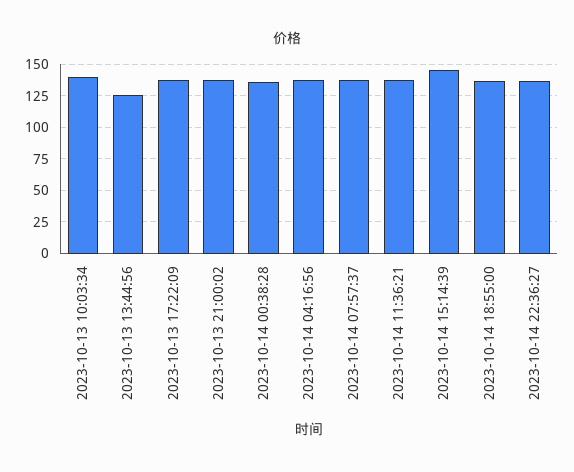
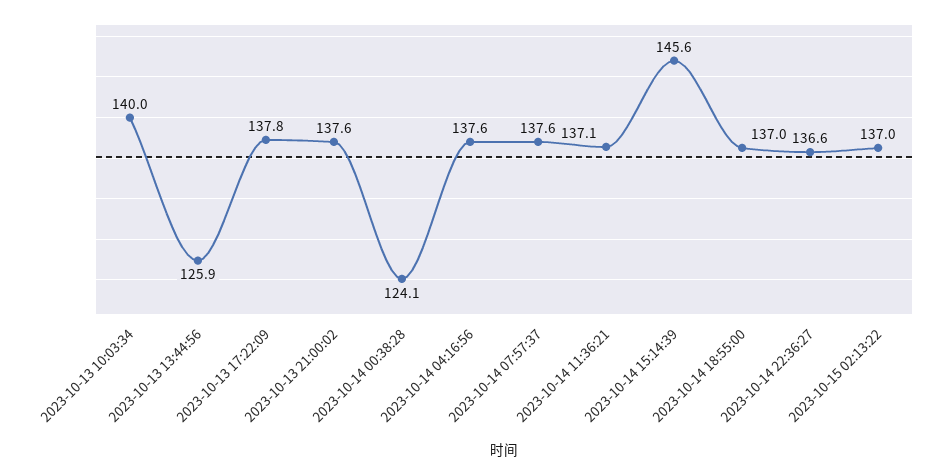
2023-10-14 00:38:28: 135 -> 124.1
2023-10-15 02:13:22: none -> 137

